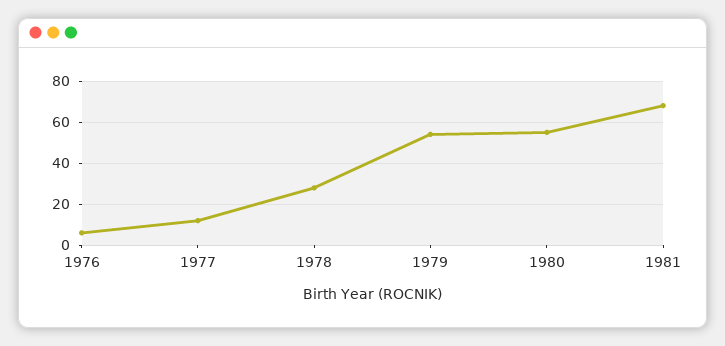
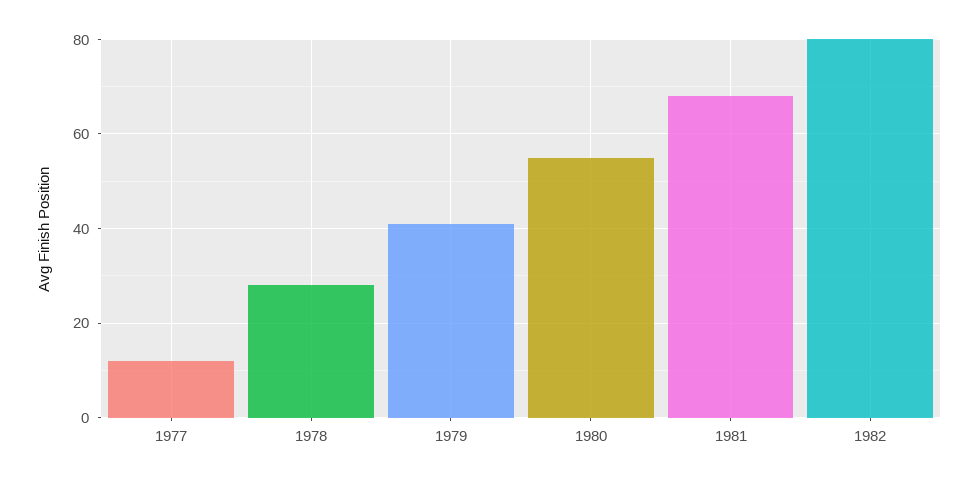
1976: 5 -> none
1979: 55 -> 40
1982: none -> 80

